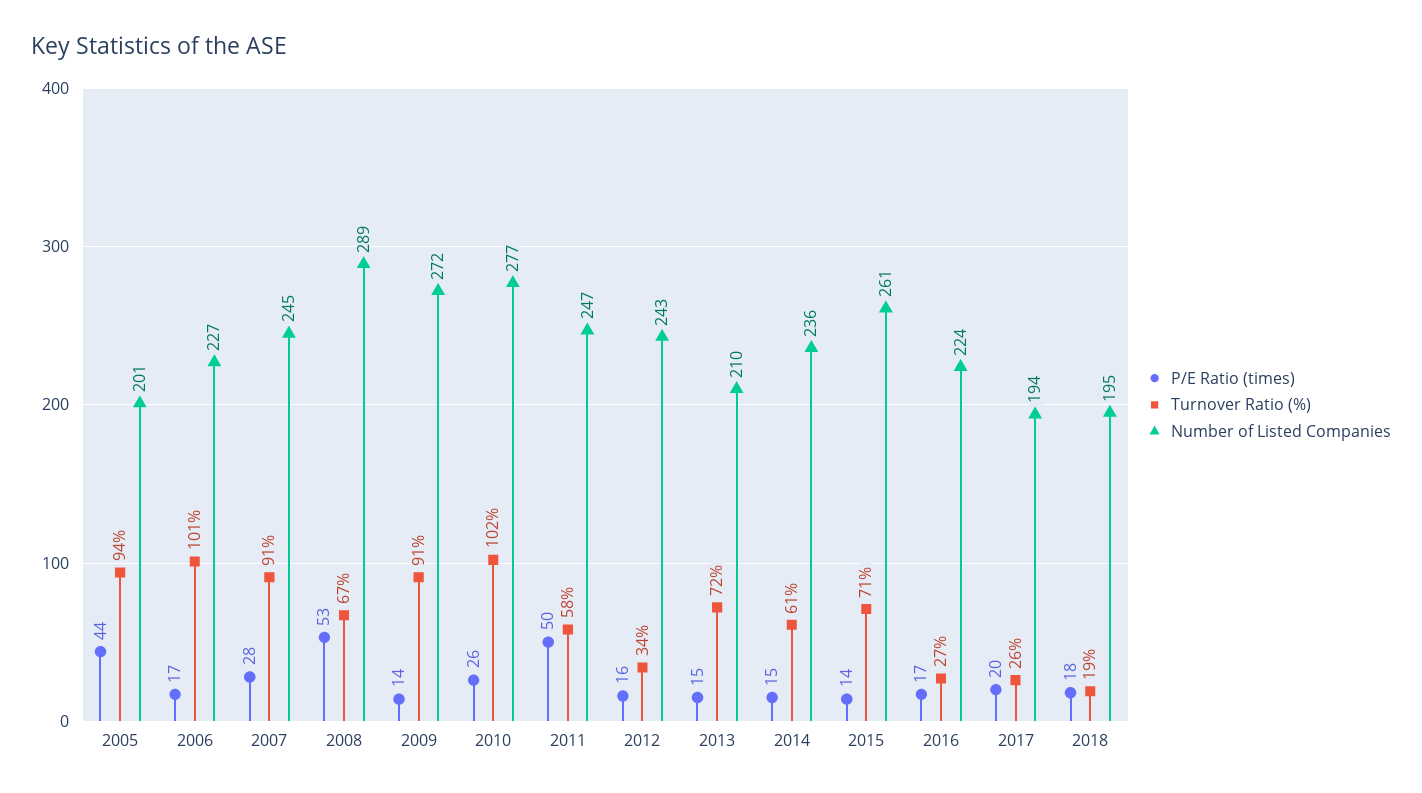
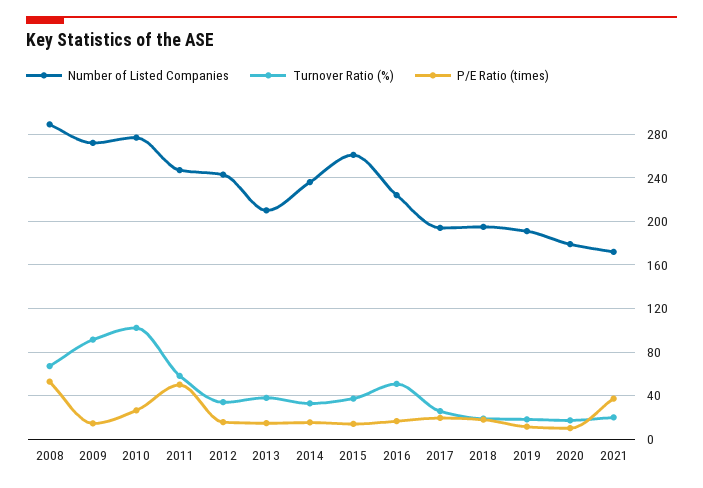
P/E Ratio (times), 2005: 44 -> none
Turnover Ratio (%), 2005: 94 -> none
Number of Listed Companies, 2005: 201 -> none
P/E Ratio (times), 2006: 17 -> none
Turnover Ratio (%), 2006: 101 -> none
Number of Listed Companies, 2006: 227 -> none
P/E Ratio (times), 2007: 28 -> none
Turnover Ratio (%), 2007: 91 -> none
Number of Listed Companies, 2007: 245 -> none
Turnover Ratio (%), 2013: 72 -> 40
Turnover Ratio (%), 2014: 61 -> 30
Turnover Ratio (%), 2015: 71 -> 40
Turnover Ratio (%), 2016: 27 -> 50
Number of Listed Companies, 2019: none -> 190
Turnover Ratio (%), 2019: none -> 20
P/E Ratio (times), 2019: none -> 10
Number of Listed Companies, 2020: none -> 180
Turnover Ratio (%), 2020: none -> 20
P/E Ratio (times), 2020: none -> 10
Number of Listed Companies, 2021: none -> 170
Turnover Ratio (%), 2021: none -> 20
P/E Ratio (times), 2021: none -> 40

